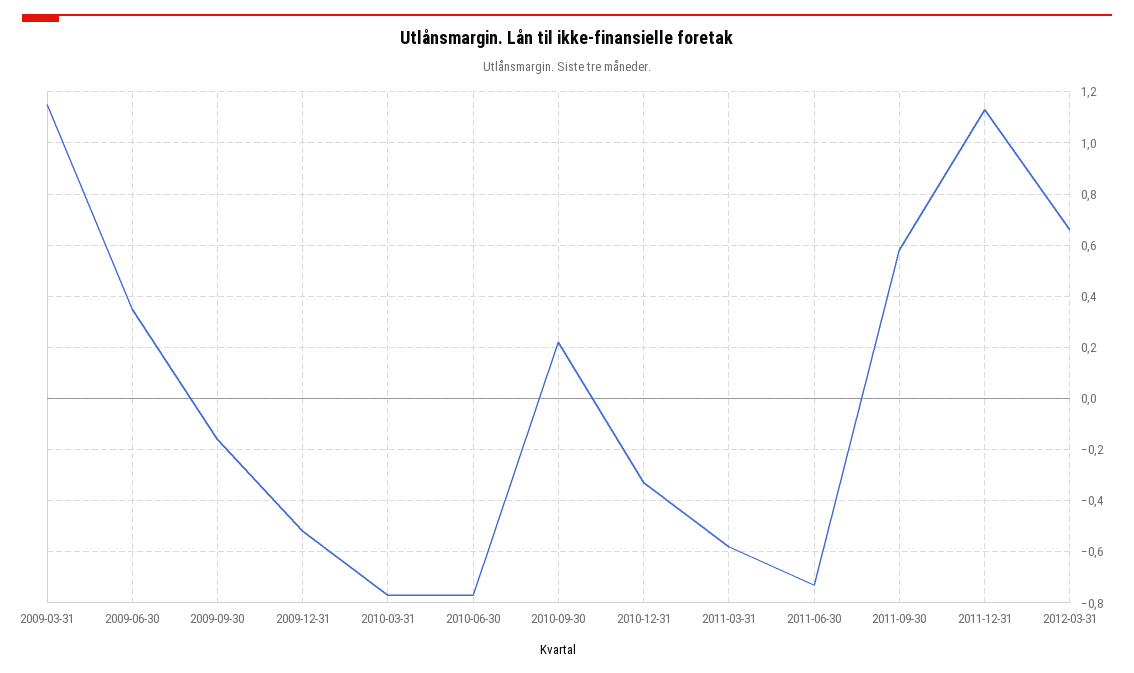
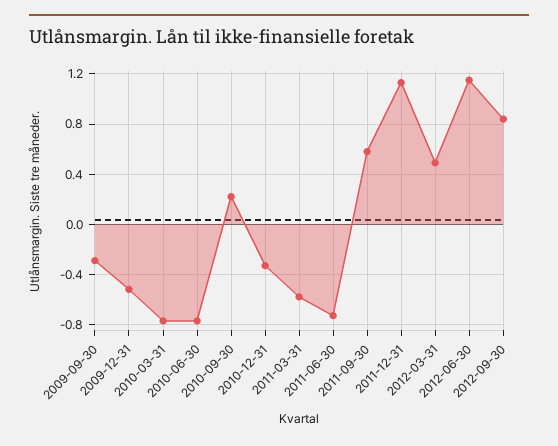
2009-03-31: 1.15 -> none
2009-06-30: 0.35 -> none
2009-09-30: -0.15 -> -0.3
2012-03-31: 0.65 -> 0.5
2012-06-30: none -> 1.15
2012-09-30: none -> 0.85

